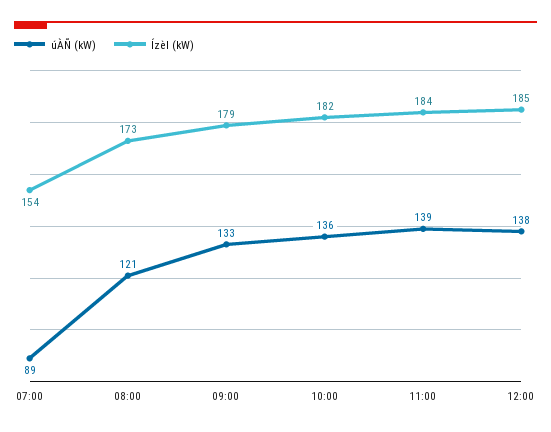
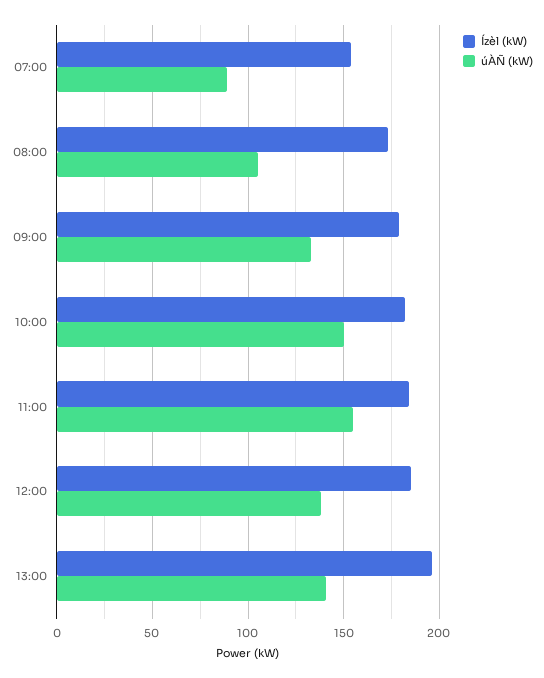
úÀÑ (kW), 08:00: 121 -> 105
úÀÑ (kW), 10:00: 136 -> 150
úÀÑ (kW), 11:00: 139 -> 155
Ízèl (kW), 13:00: none -> 195
úÀÑ (kW), 13:00: none -> 140

